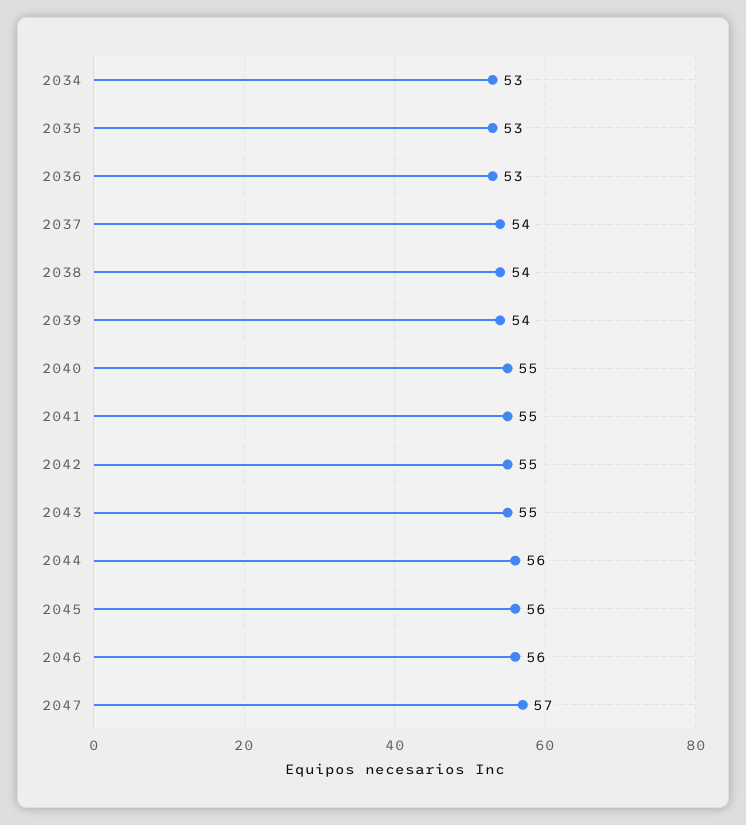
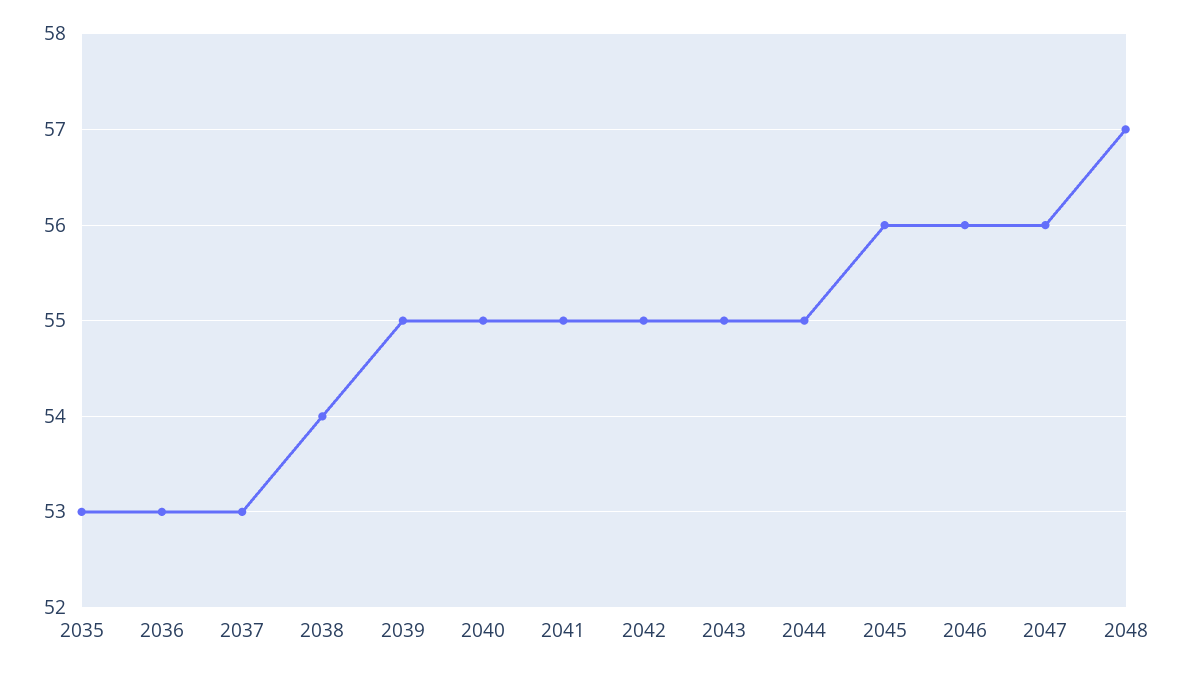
2034: 53 -> none
2037: 54 -> 53
2039: 54 -> 55
2044: 56 -> 55
2047: 57 -> 56
2048: none -> 57

